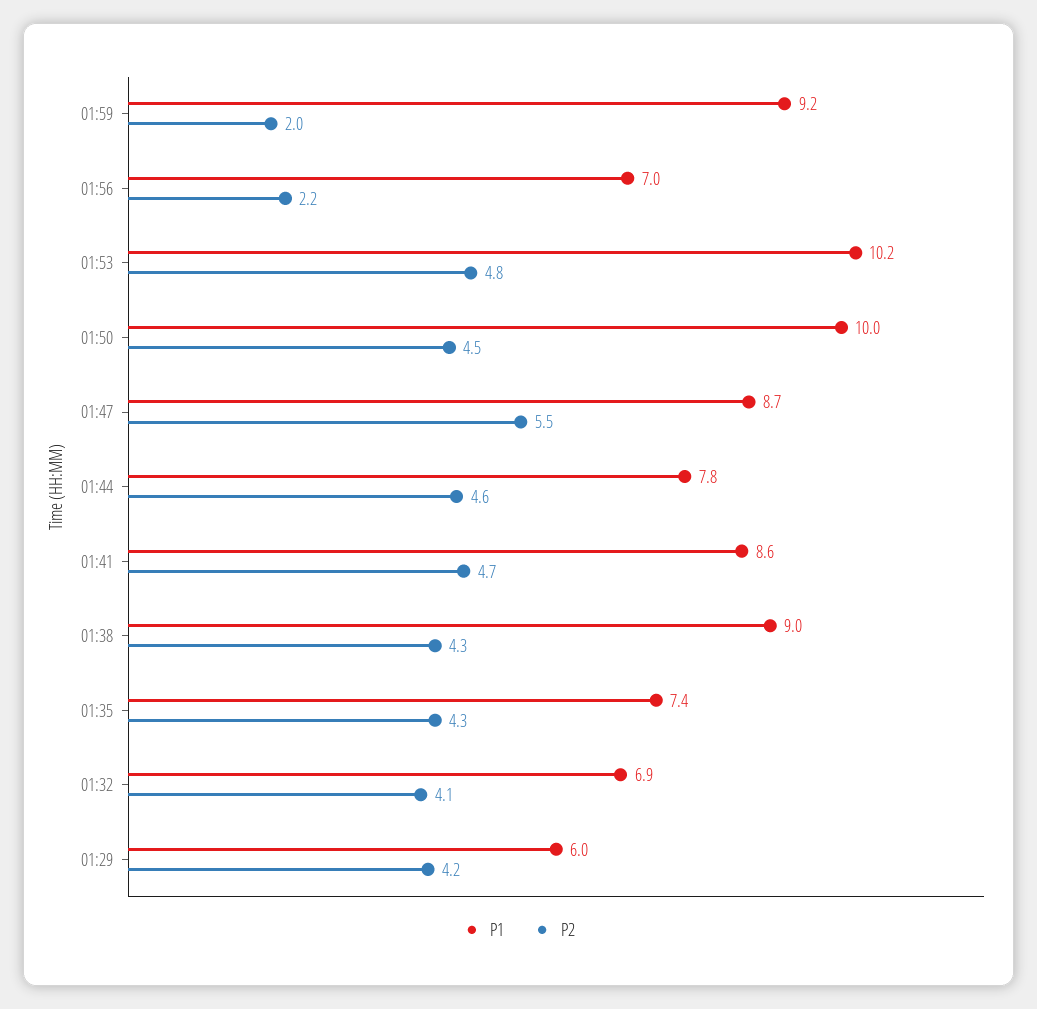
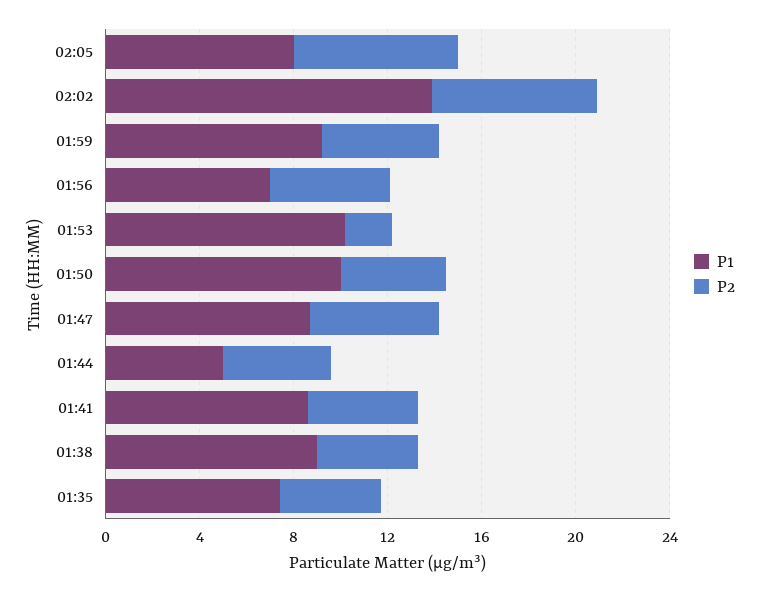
P2, 01:59: 2 -> 5
P2, 01:56: 2.2 -> 5
P2, 01:53: 4.8 -> 2
P1, 01:44: 7.8 -> 5
P1, 01:32: 6.9 -> none
P2, 01:32: 4.1 -> none
P1, 01:29: 6 -> none
P2, 01:29: 4.2 -> none
P1, 02:05: none -> 8
P2, 02:05: none -> 7
P1, 02:02: none -> 14
P2, 02:02: none -> 7

